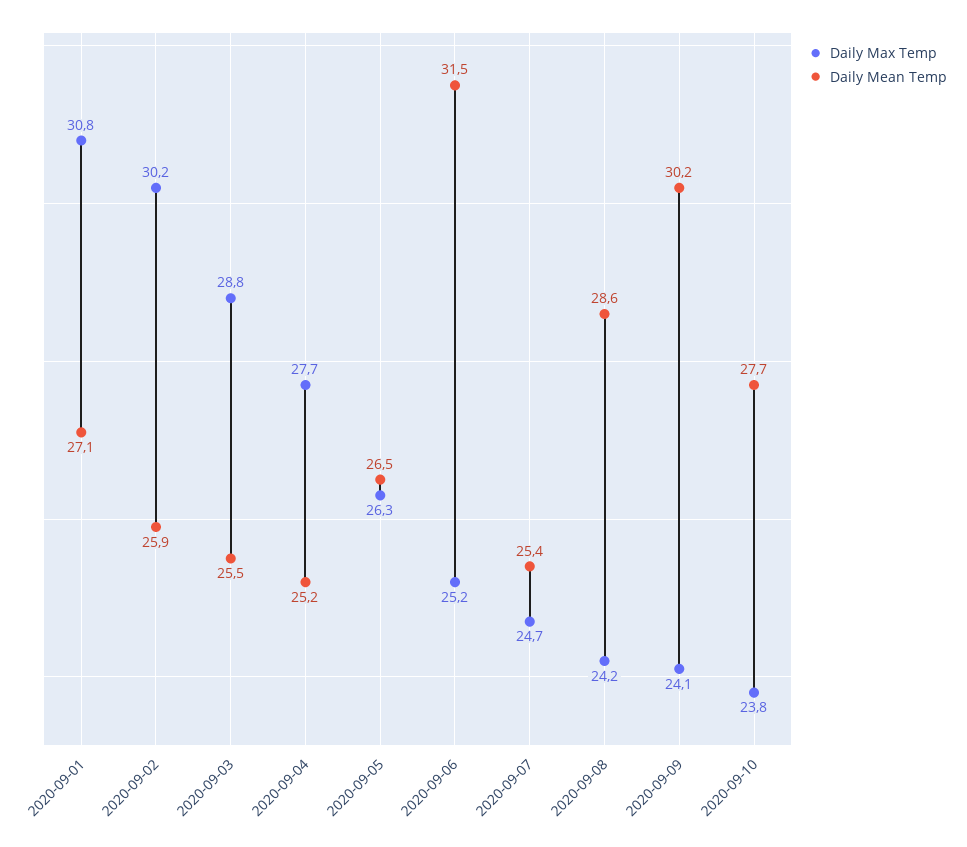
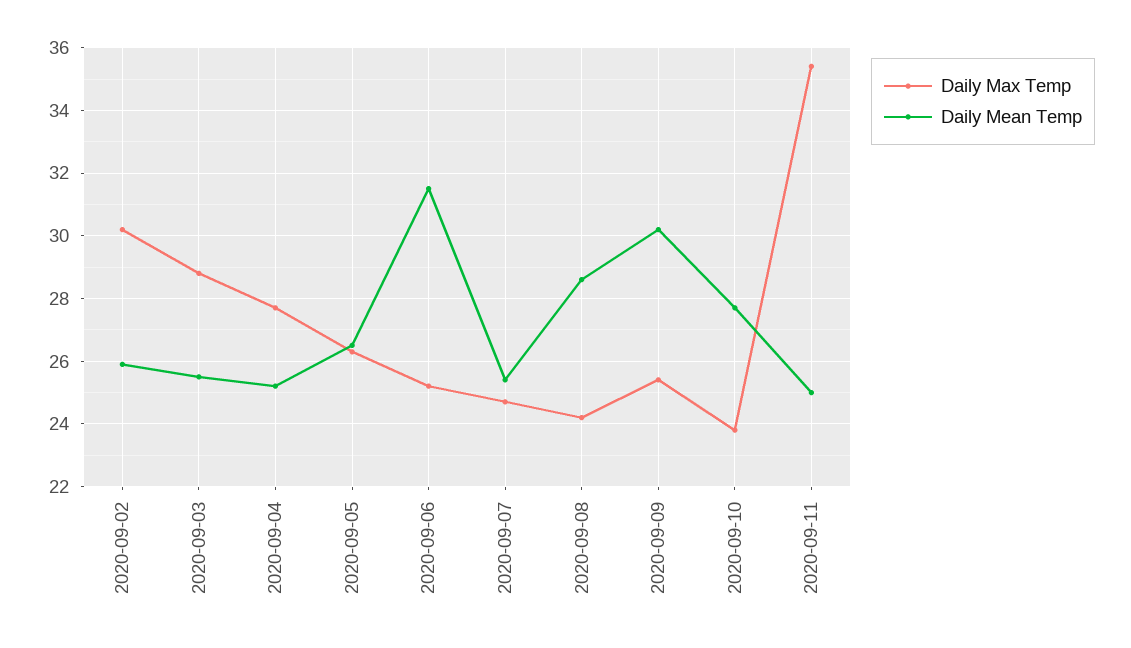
Daily Max Temp, 2020-09-01: 30.8 -> none
Daily Mean Temp, 2020-09-01: 27.1 -> none
Daily Max Temp, 2020-09-09: 24.1 -> 25.5
Daily Max Temp, 2020-09-11: none -> 35.5
Daily Mean Temp, 2020-09-11: none -> 25

